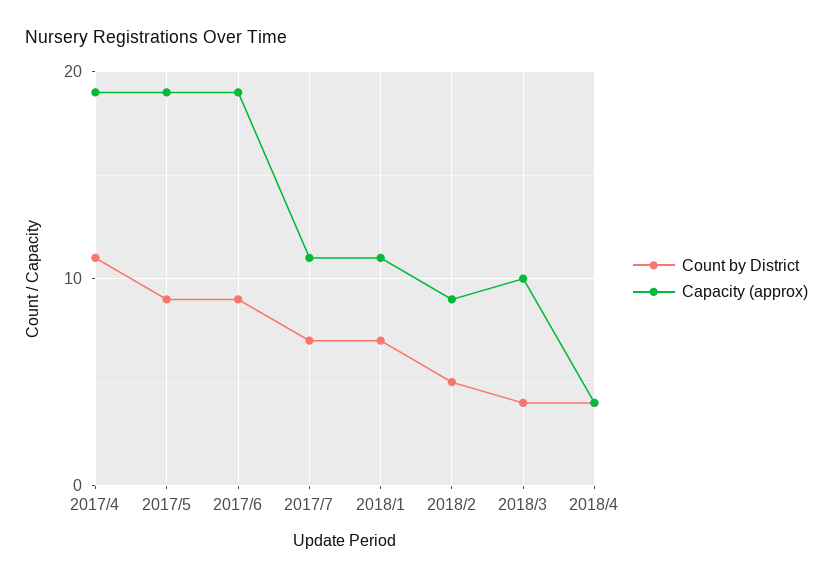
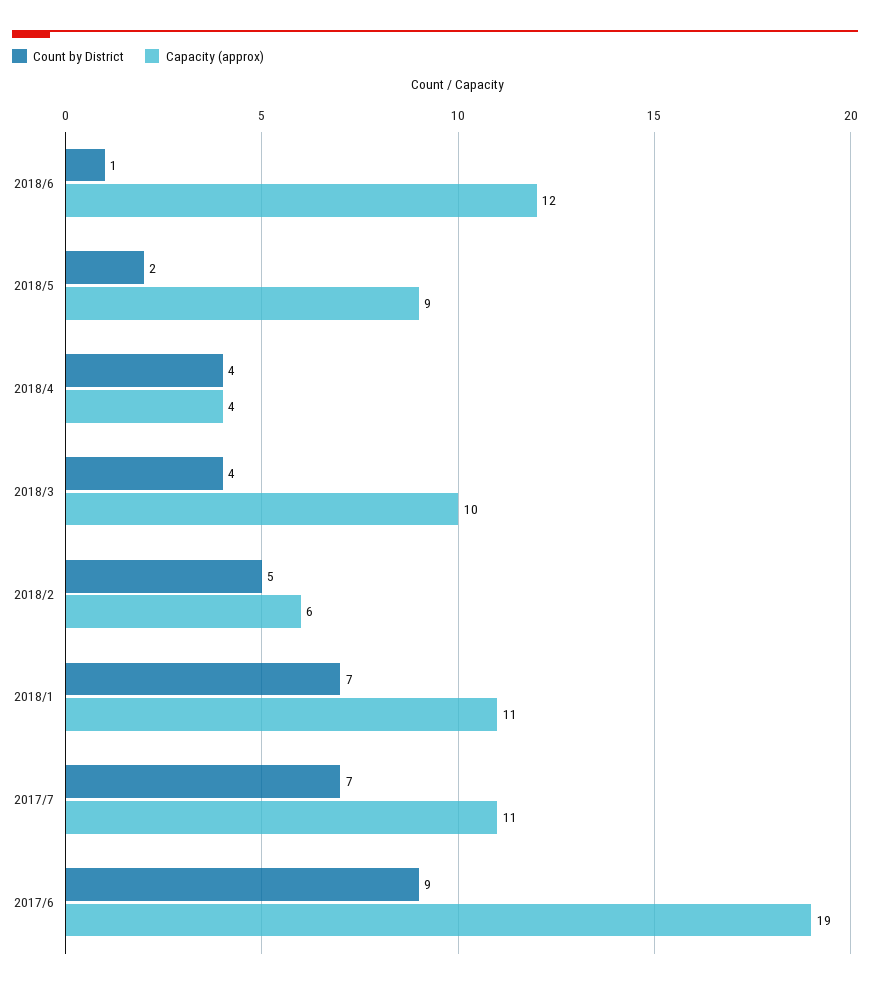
Count by District, 2017/4: 11 -> none
Capacity (approx), 2017/4: 19 -> none
Count by District, 2017/5: 9 -> none
Capacity (approx), 2017/5: 19 -> none
Capacity (approx), 2018/2: 9 -> 6
Count by District, 2018/6: none -> 1
Capacity (approx), 2018/6: none -> 12
Count by District, 2018/5: none -> 2
Capacity (approx), 2018/5: none -> 9

